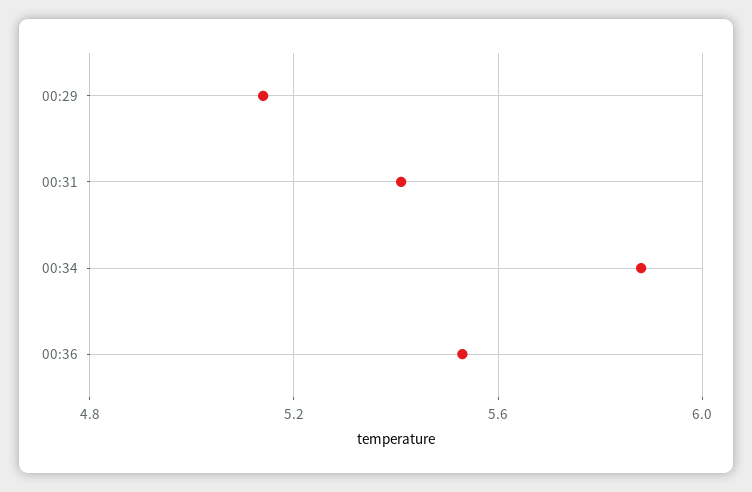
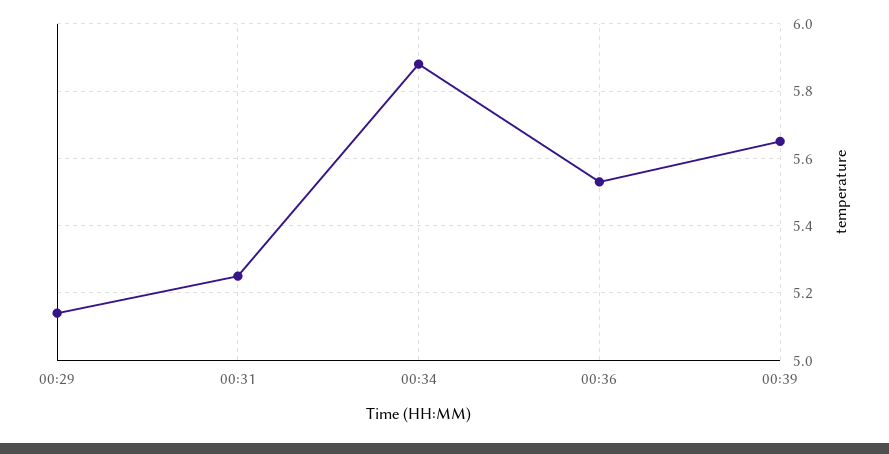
00:31: 5.4 -> 5.25
00:39: none -> 5.65

